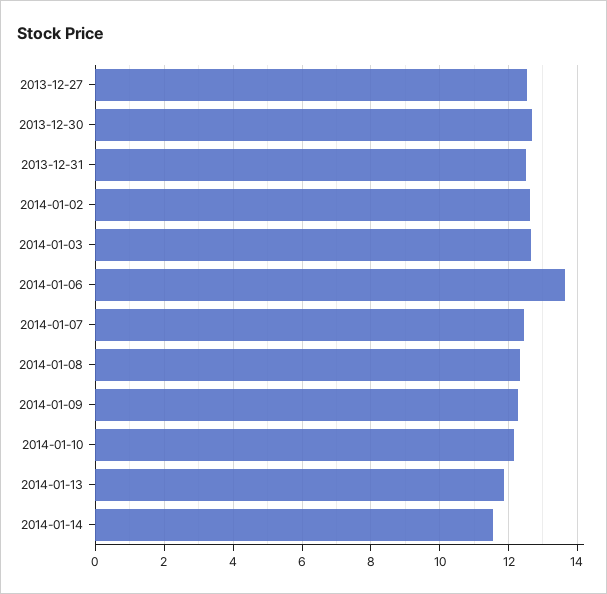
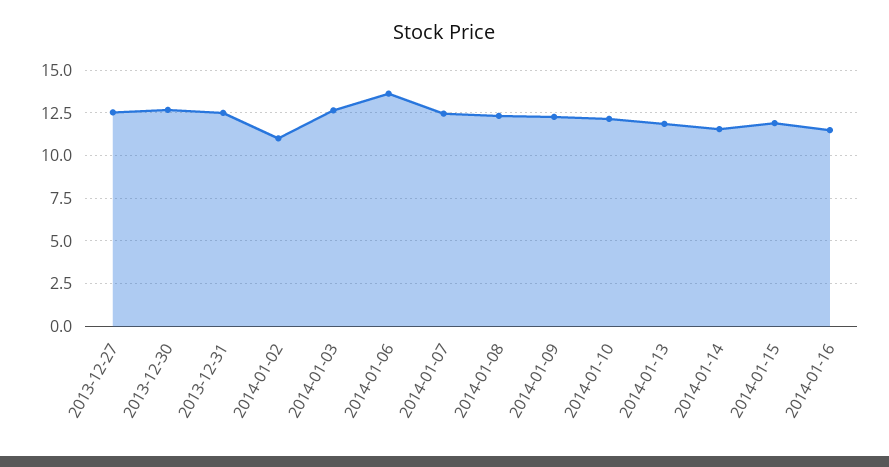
2014-01-02: 12.6 -> 11
2014-01-15: none -> 12
2014-01-16: none -> 11.5

